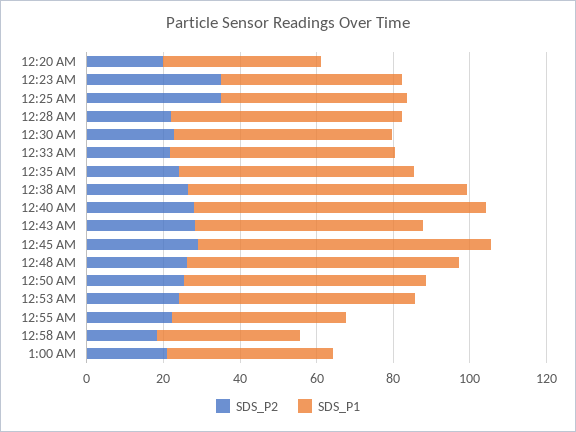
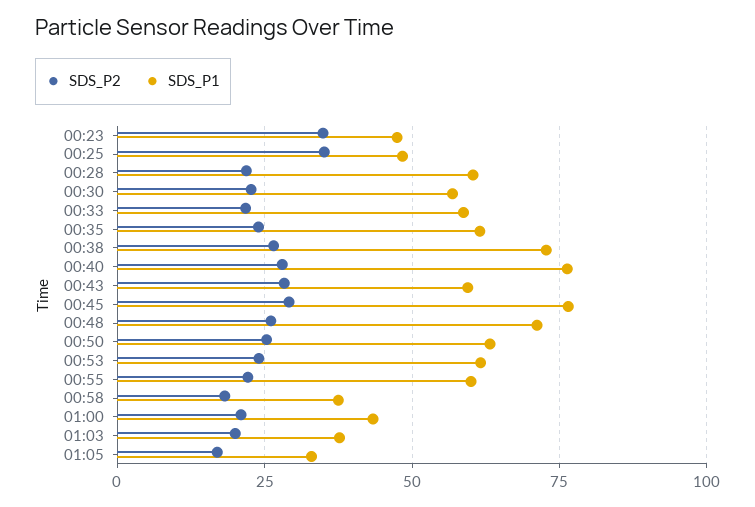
SDS_P2, 12:20 AM: 20 -> none
SDS_P1, 12:20 AM: 40 -> none
SDS_P1, 12:55 AM: 45 -> 60
SDS_P2, 01:03: none -> 20
SDS_P1, 01:03: none -> 37.5
SDS_P2, 01:05: none -> 17.5
SDS_P1, 01:05: none -> 32.5

